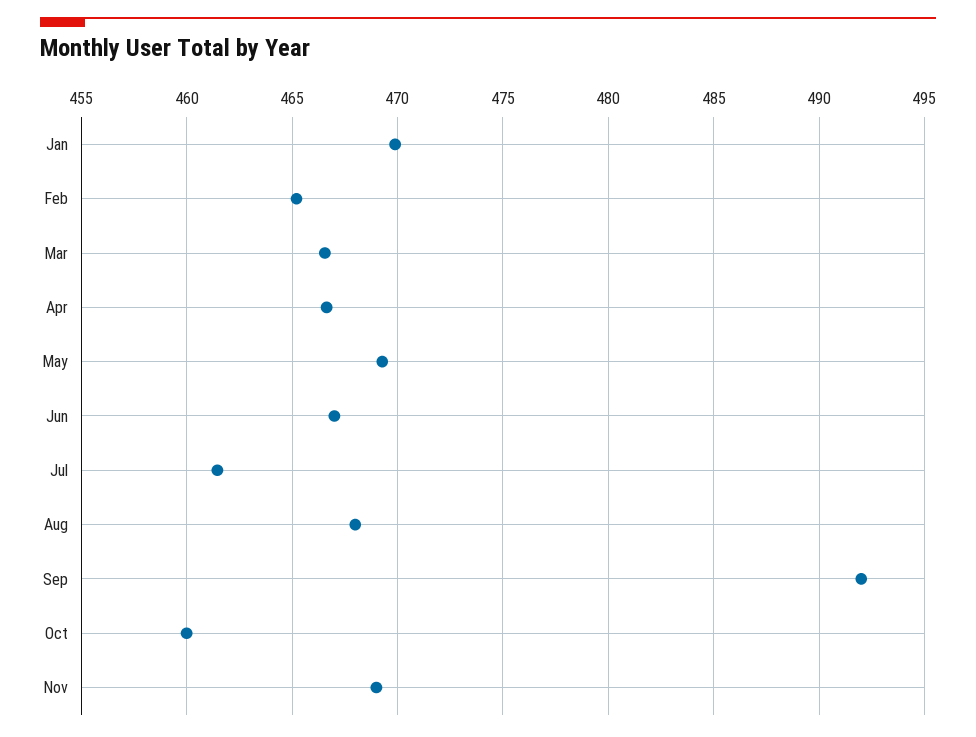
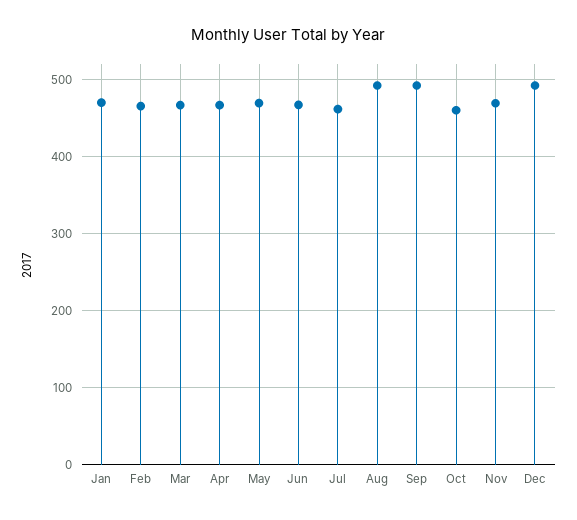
Aug: 468 -> 490
Dec: none -> 490

